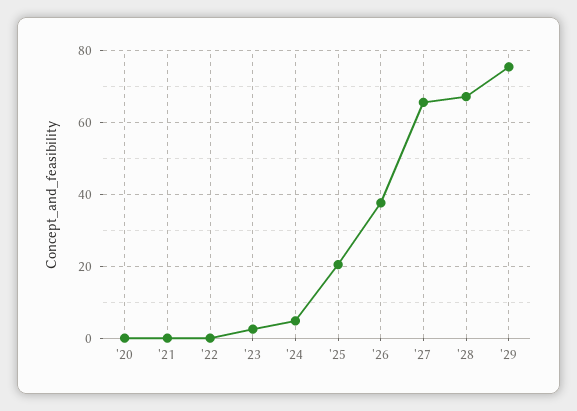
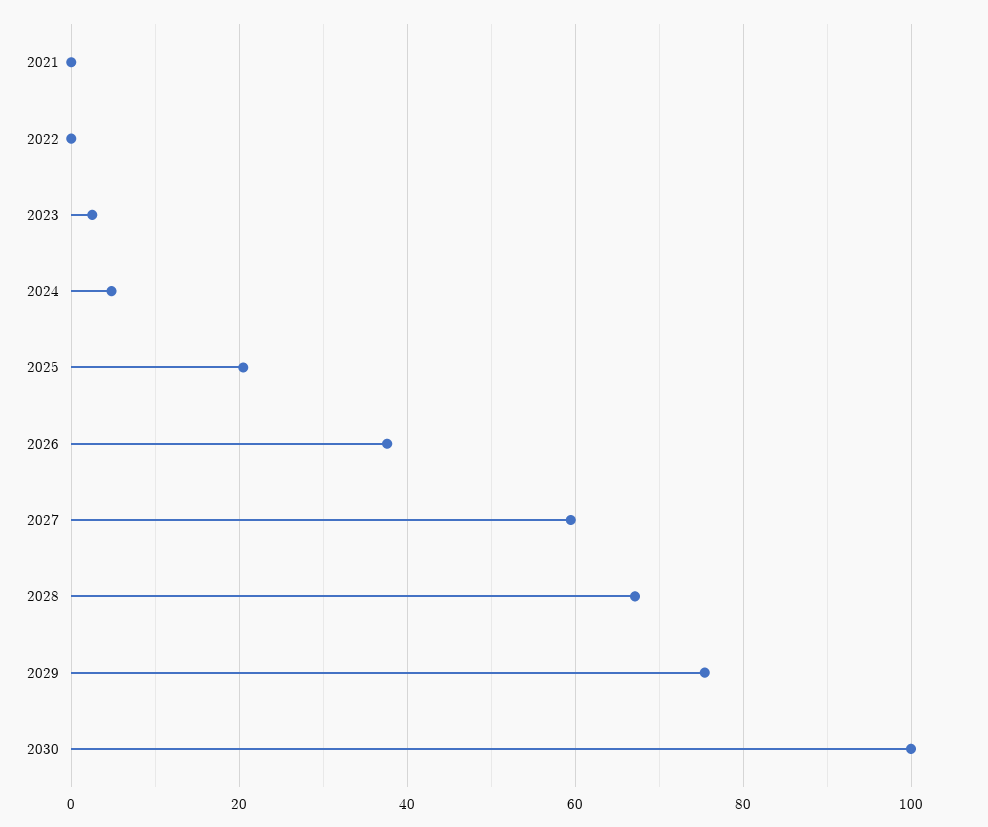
'20: 0 -> none
'27: 66 -> 60
2030: none -> 100

